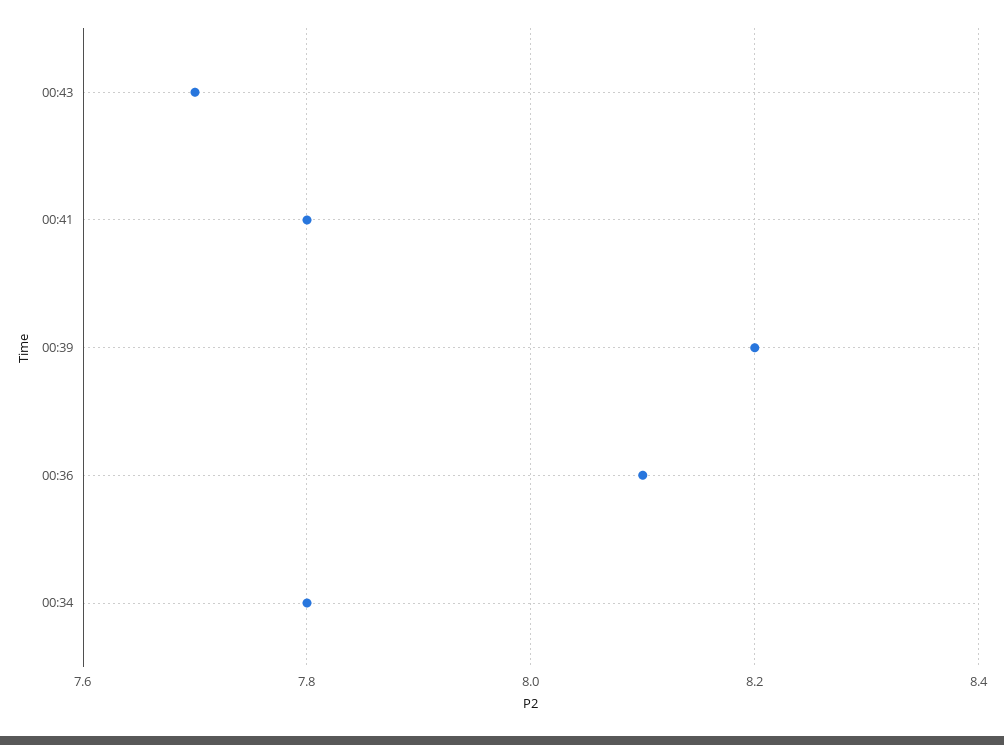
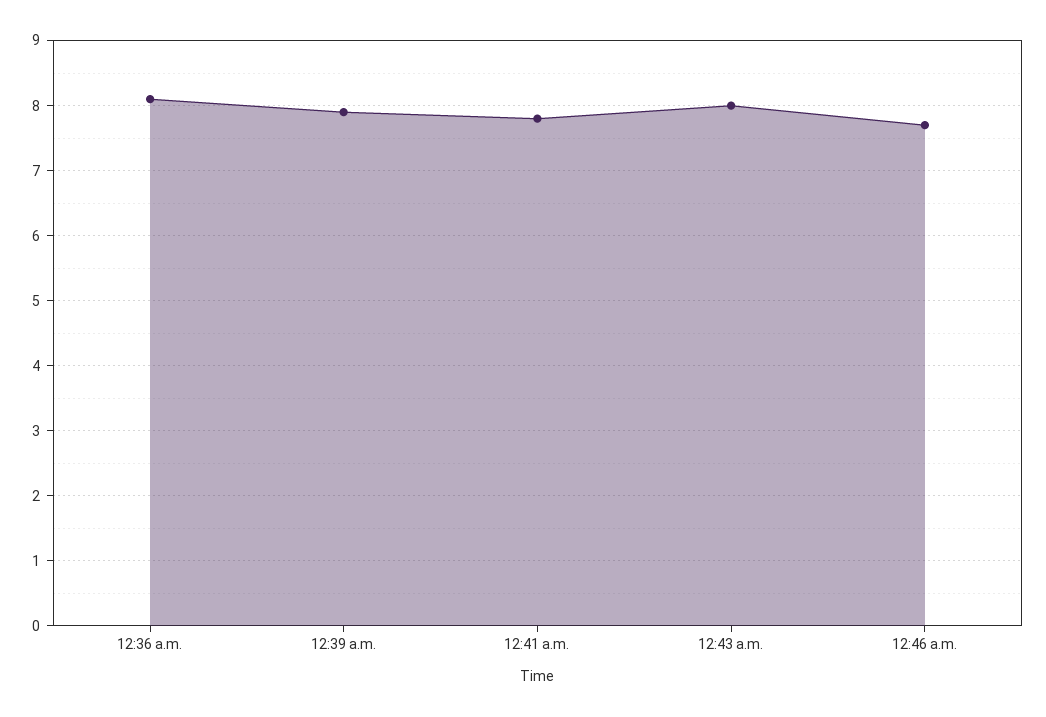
00:43: 7.7 -> 8
00:39: 8.2 -> 7.9
00:34: 7.8 -> none
12:46 a.m.: none -> 7.7

